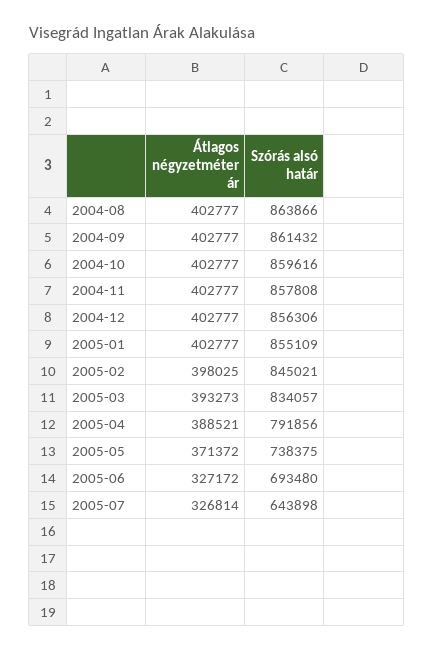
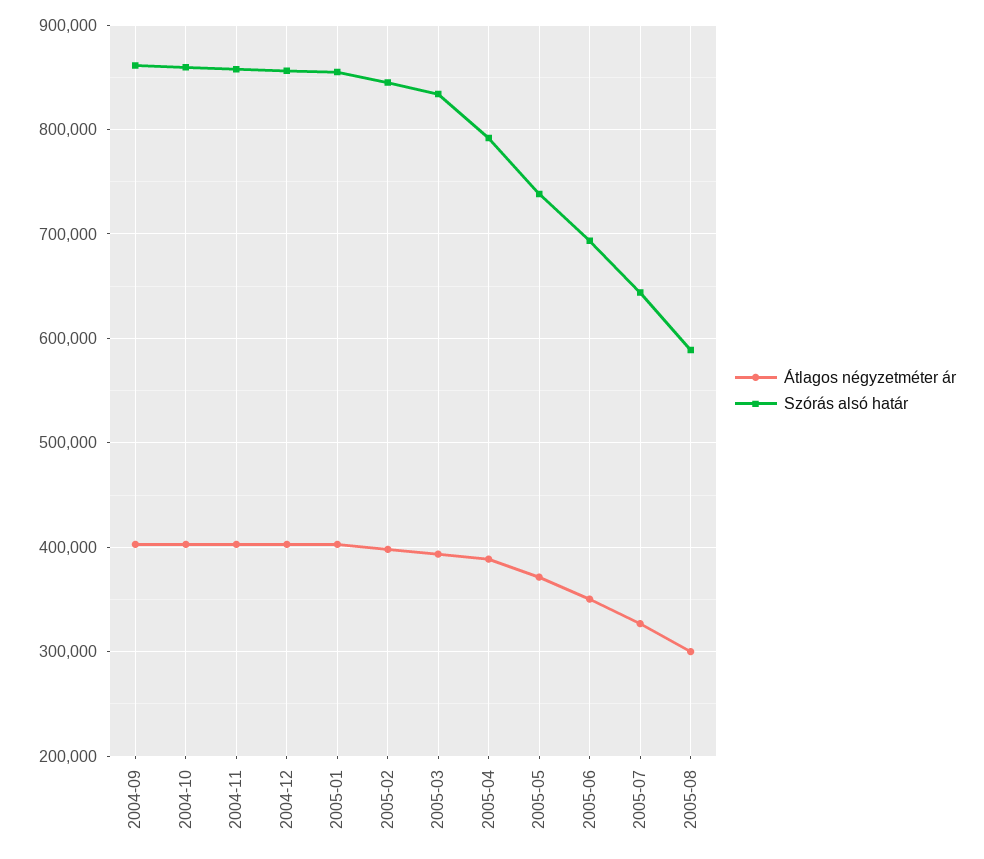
Átlagos négyzetméter ár, 2004-08: 402777 -> none
Szórás alsó határ, 2004-08: 863866 -> none
Átlagos négyzetméter ár, 2005-06: 327172 -> 350000
Átlagos négyzetméter ár, 2005-08: none -> 300000
Szórás alsó határ, 2005-08: none -> 590000

